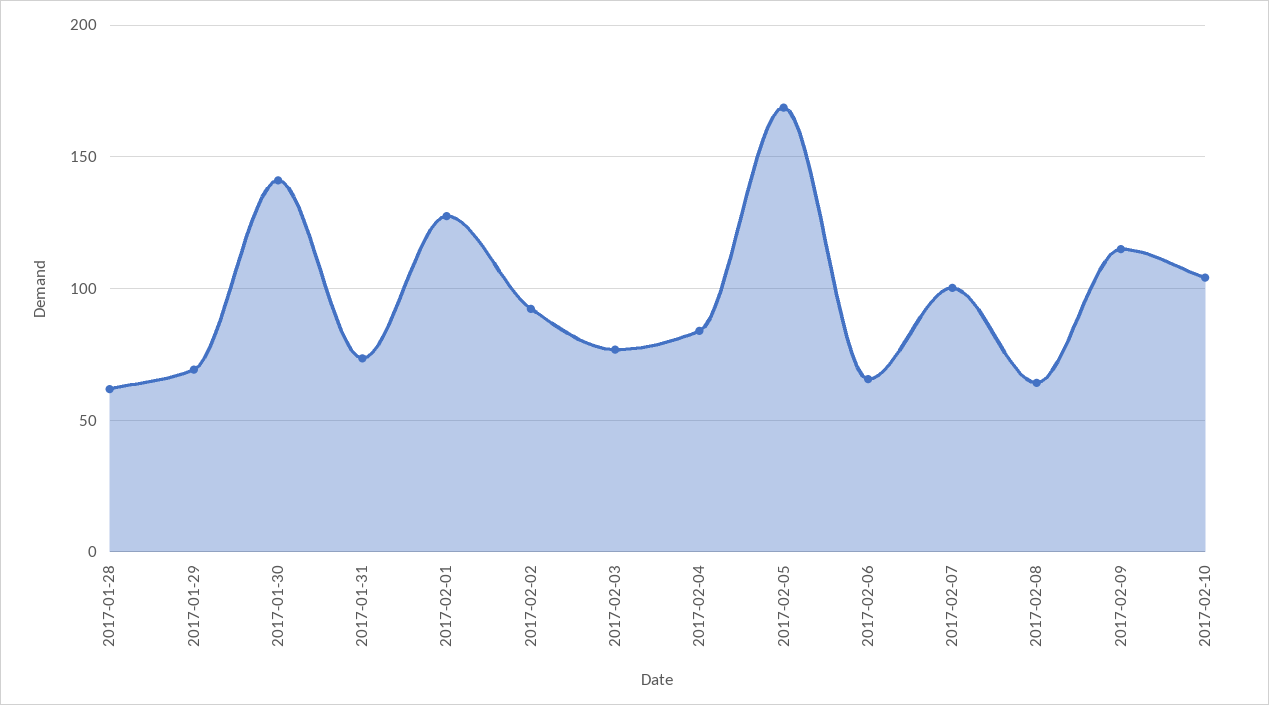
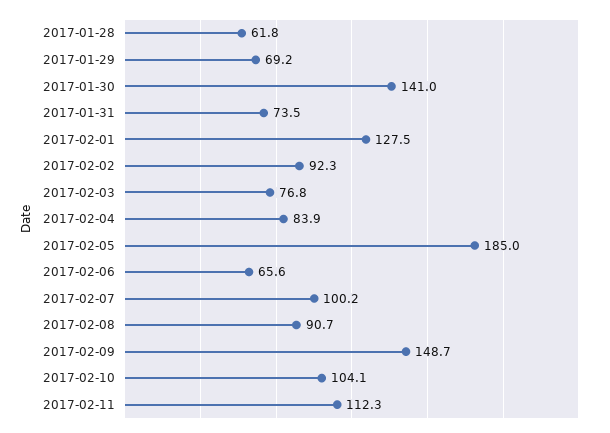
2017-02-05: 170 -> 185
2017-02-08: 65 -> 90.7
2017-02-09: 115 -> 148.7
2017-02-11: none -> 112.3

